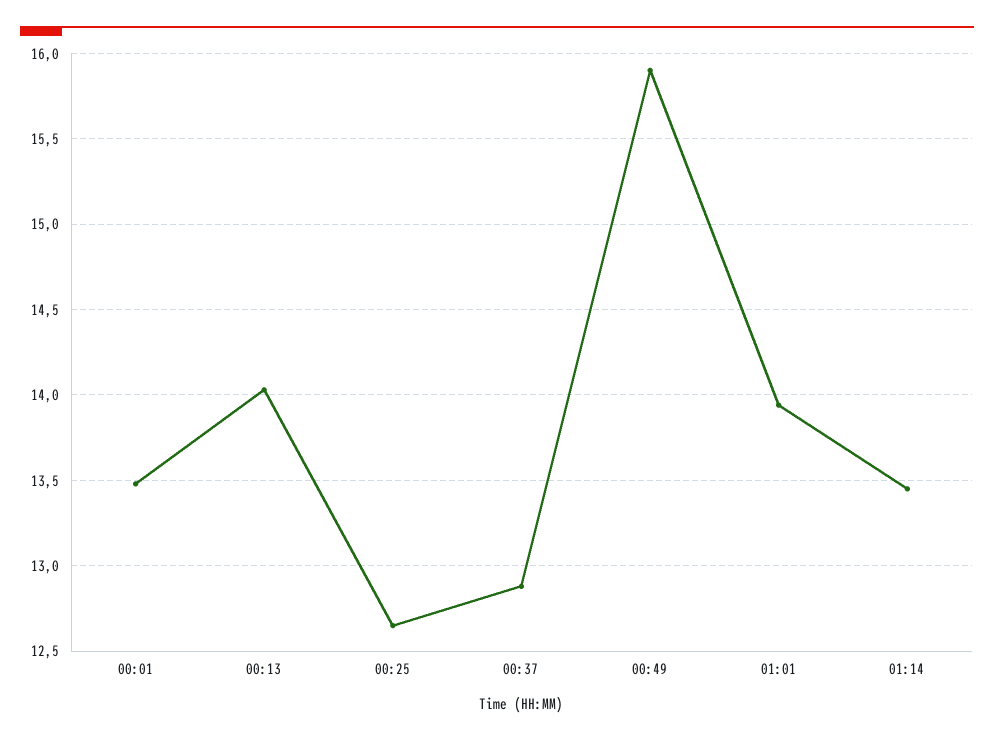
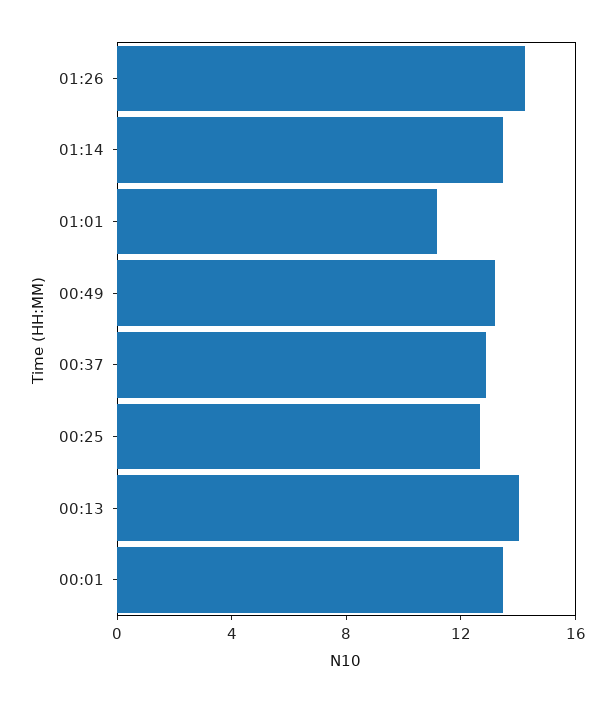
00:49: 15.9 -> 13
01:01: 13.95 -> 11
01:26: none -> 14

